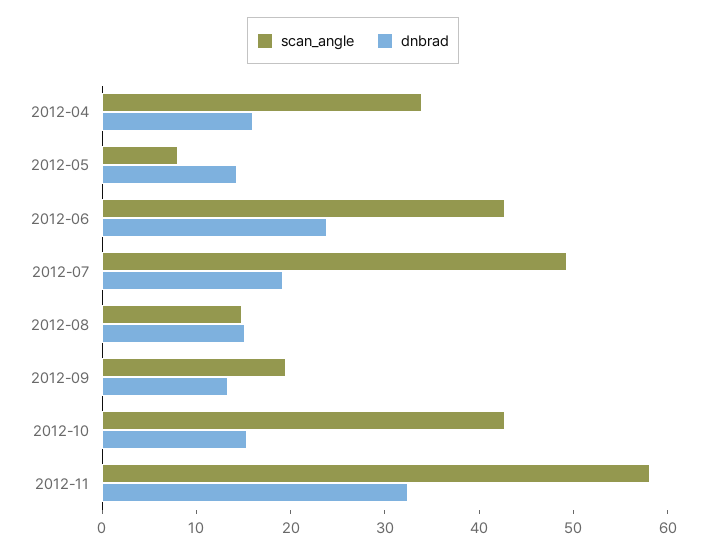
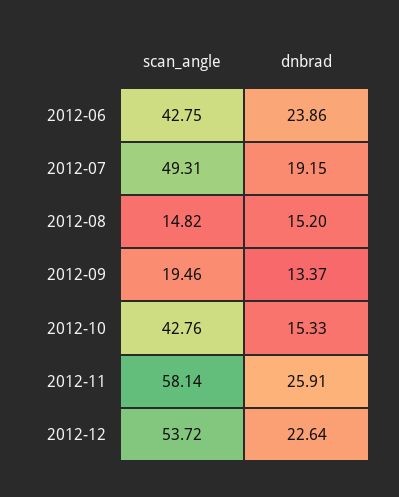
scan_angle, 2012-04: 34 -> none
dnbrad, 2012-04: 16 -> none
scan_angle, 2012-05: 8 -> none
dnbrad, 2012-05: 14 -> none
dnbrad, 2012-11: 32 -> 25.91
scan_angle, 2012-12: none -> 53.72
dnbrad, 2012-12: none -> 22.64

